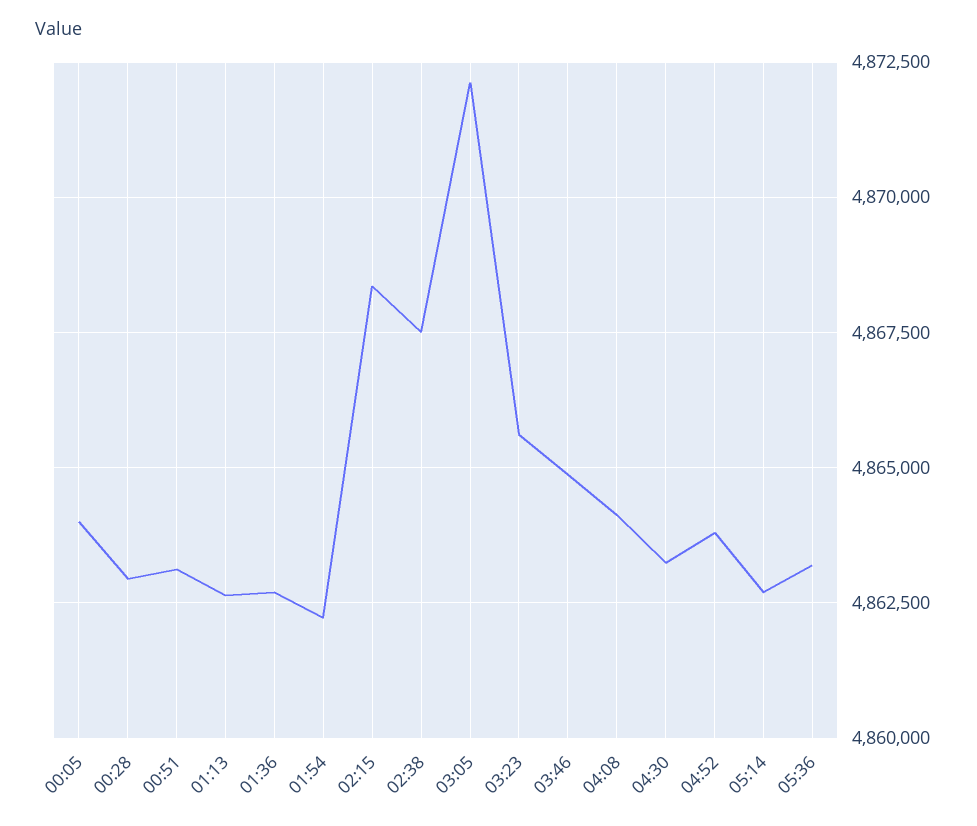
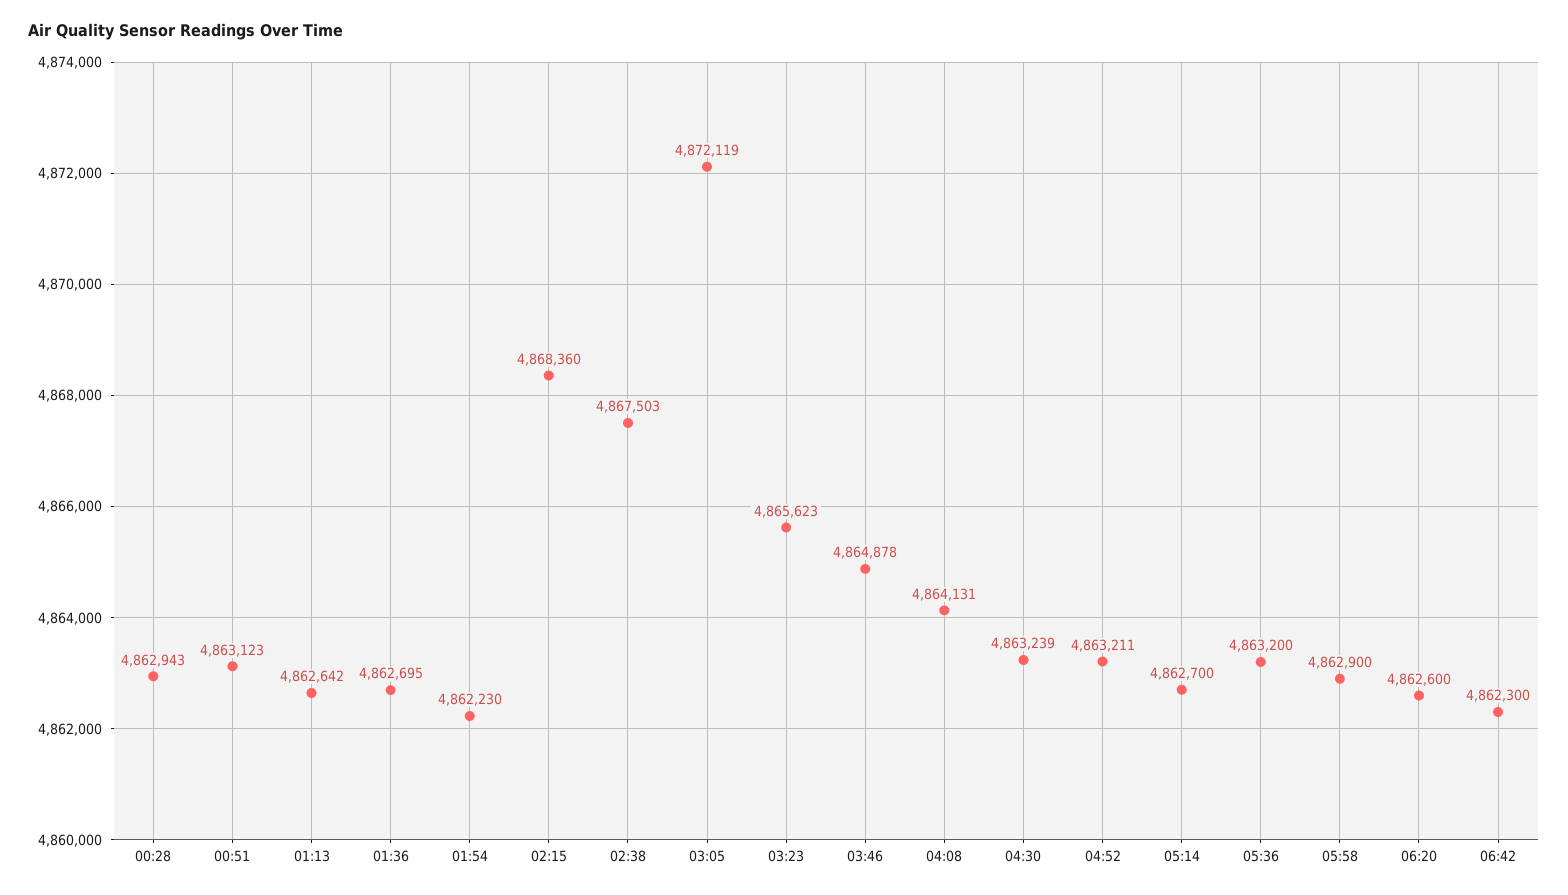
00:05: 4864000 -> none
04:52: 4863750 -> 4863211
05:58: none -> 4862900
06:20: none -> 4862600
06:42: none -> 4862300

